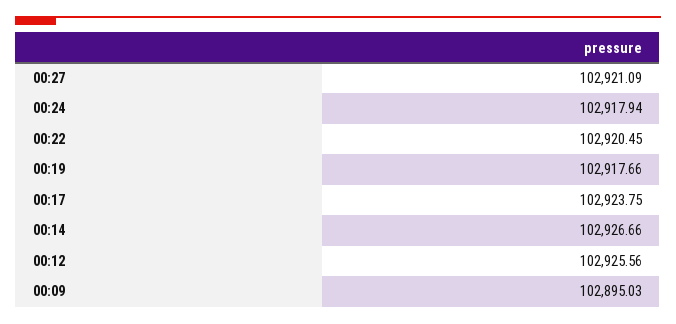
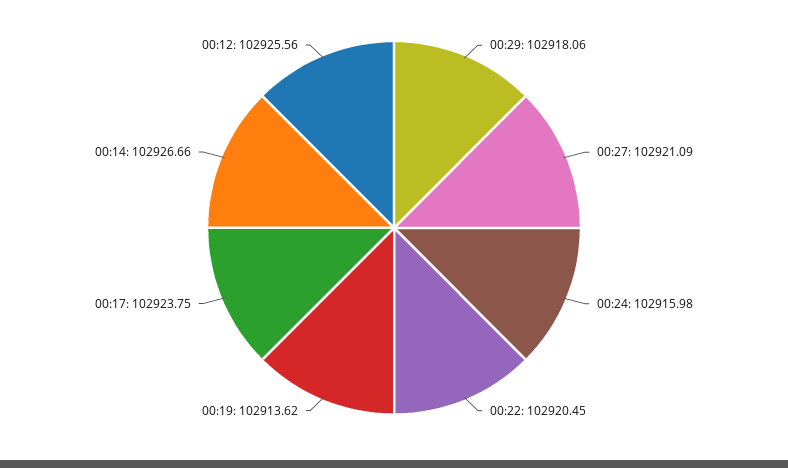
00:24: 102917.94 -> 102915.98
00:19: 102917.66 -> 102913.62
00:09: 102895.03 -> none
00:29: none -> 102918.06

